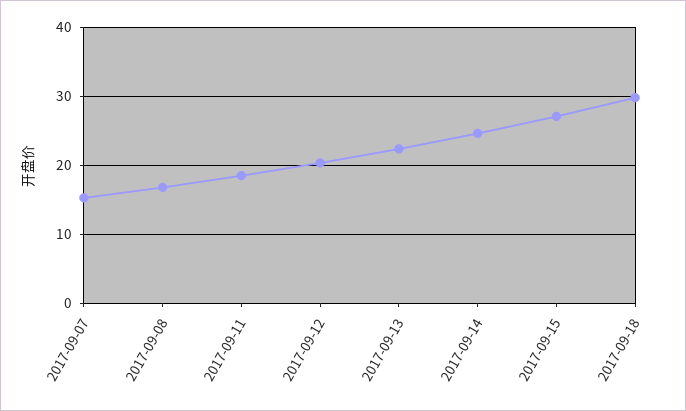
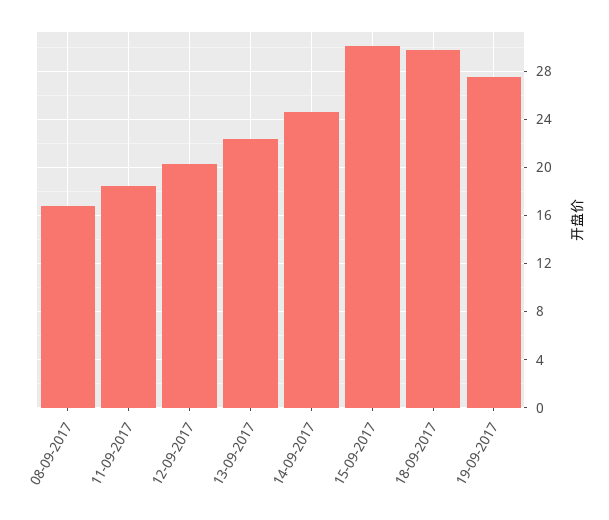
2017-09-07: 15 -> none
2017-09-15: 27 -> 30
19-09-2017: none -> 27.5

